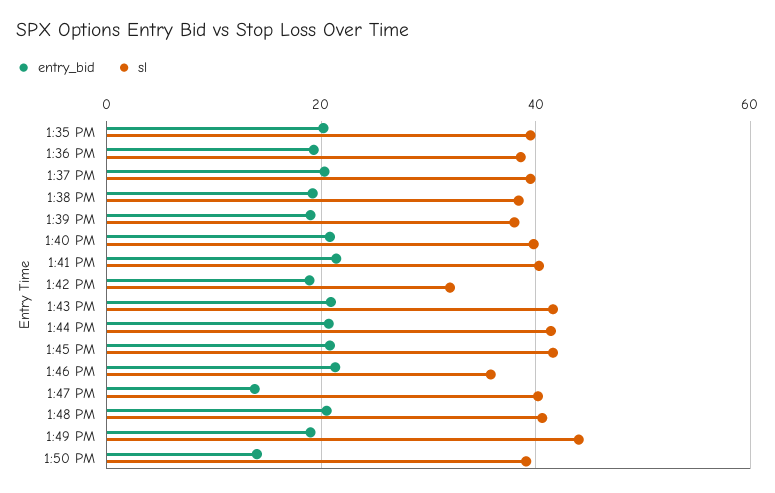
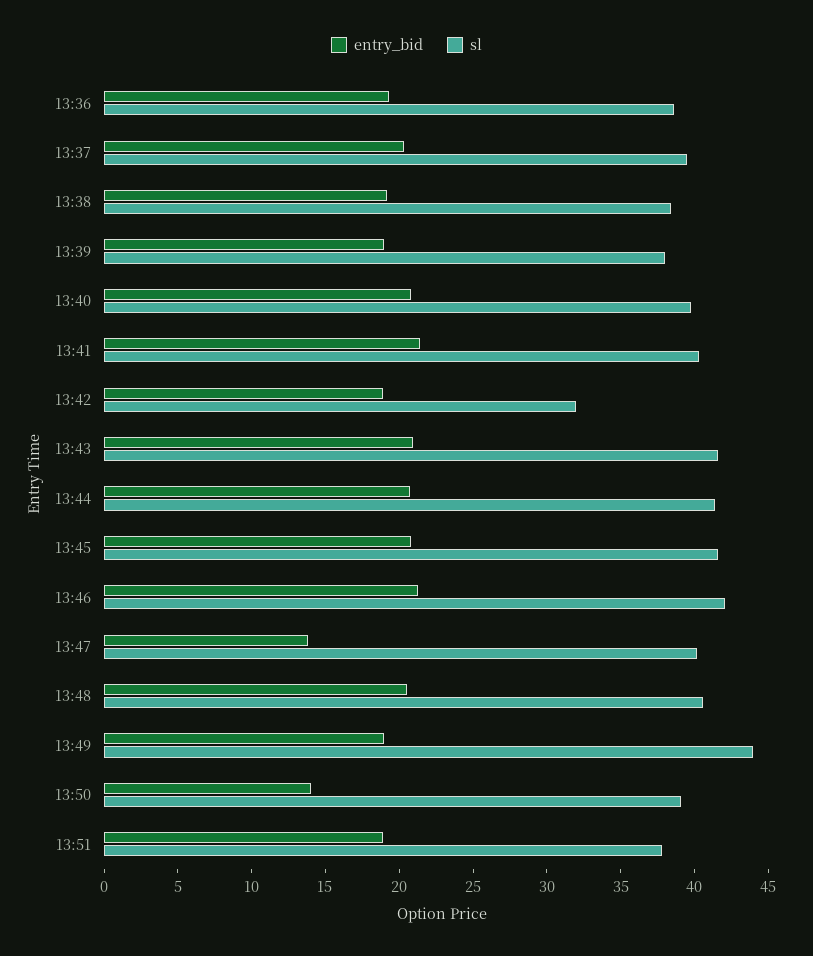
entry_bid, 1:35 PM: 20 -> none
sl, 1:35 PM: 40 -> none
sl, 1:46 PM: 36 -> 42
entry_bid, 13:51: none -> 19
sl, 13:51: none -> 38

